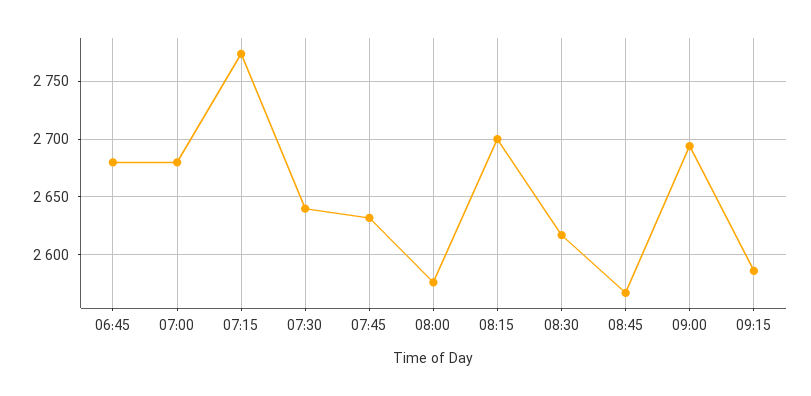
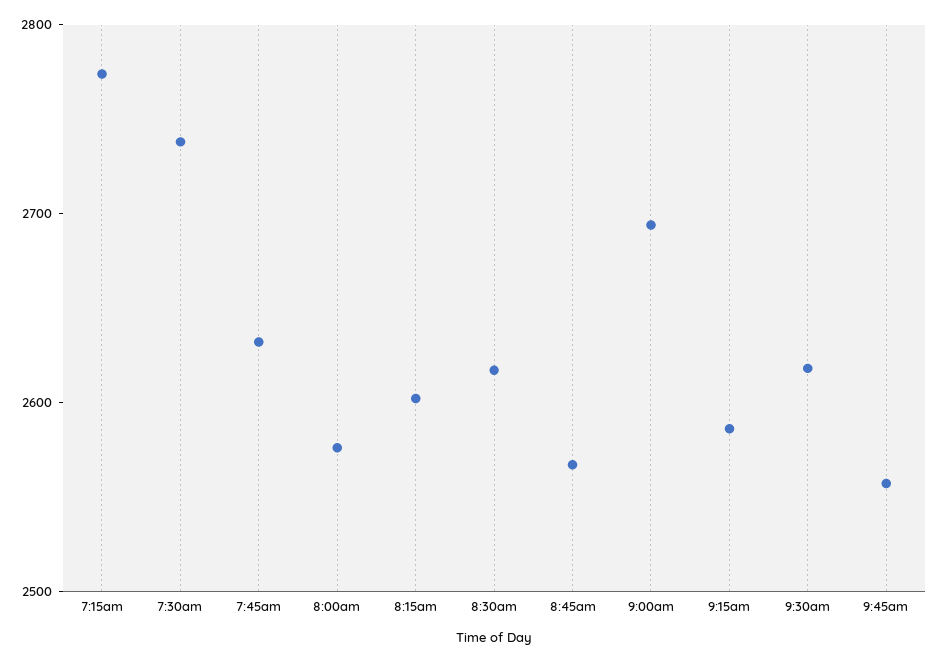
06:45: 2680 -> none
07:00: 2680 -> none
07:30: 2640 -> 2740
08:15: 2700 -> 2600
9:30am: none -> 2620
9:45am: none -> 2560

